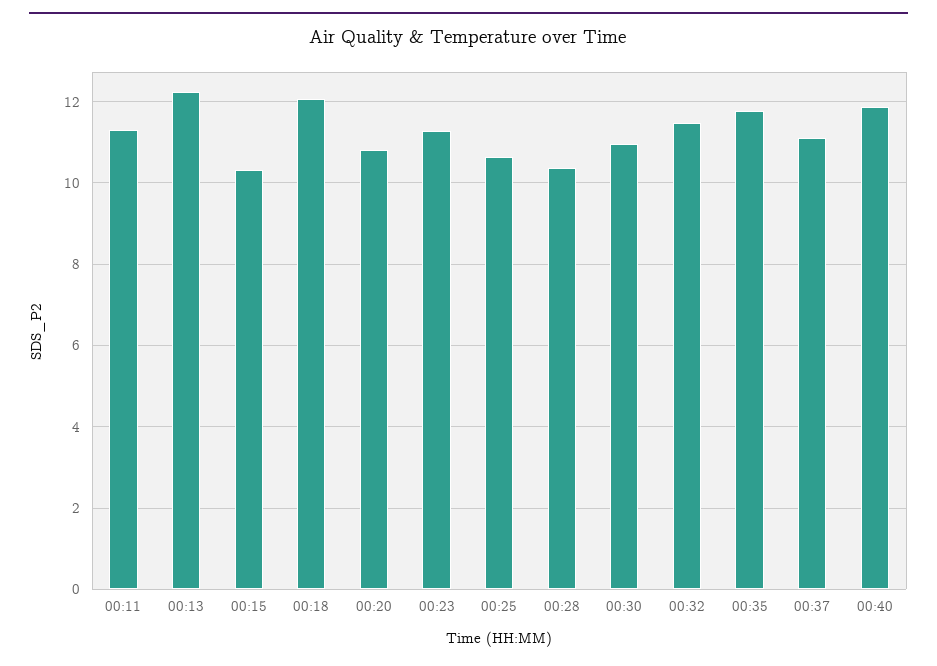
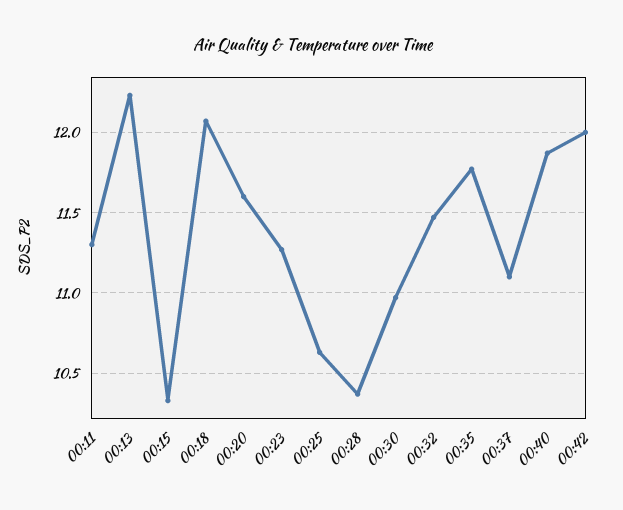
00:20: 10.8 -> 11.6
00:42: none -> 12

